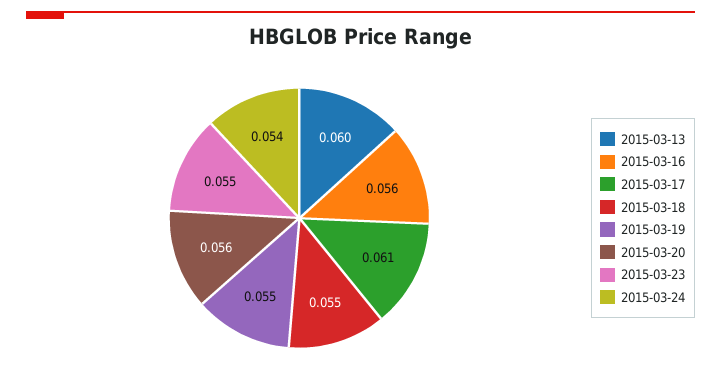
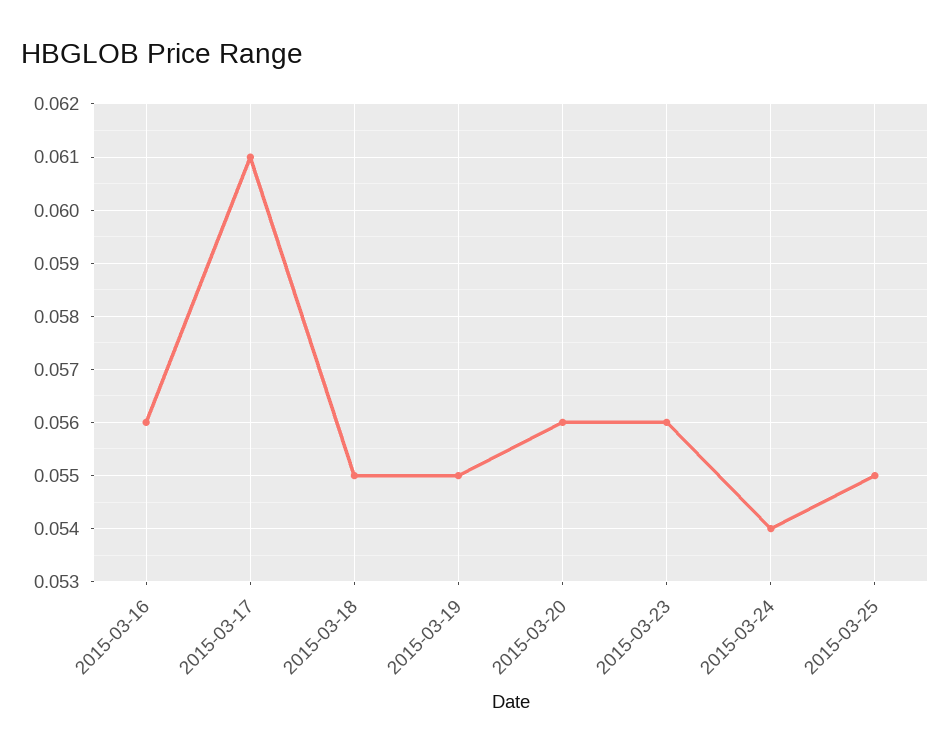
2015-03-13: 0.06 -> none
2015-03-23: 0.055 -> 0.056
2015-03-25: none -> 0.055

